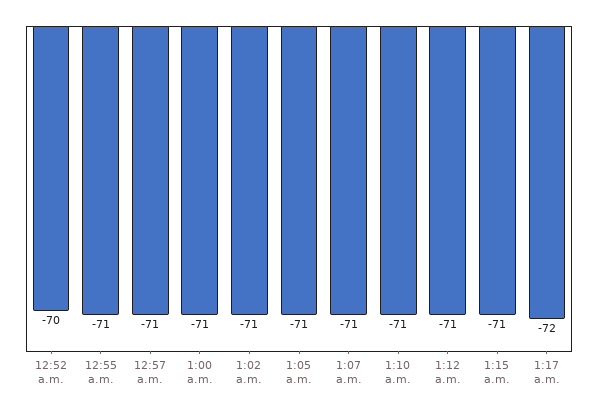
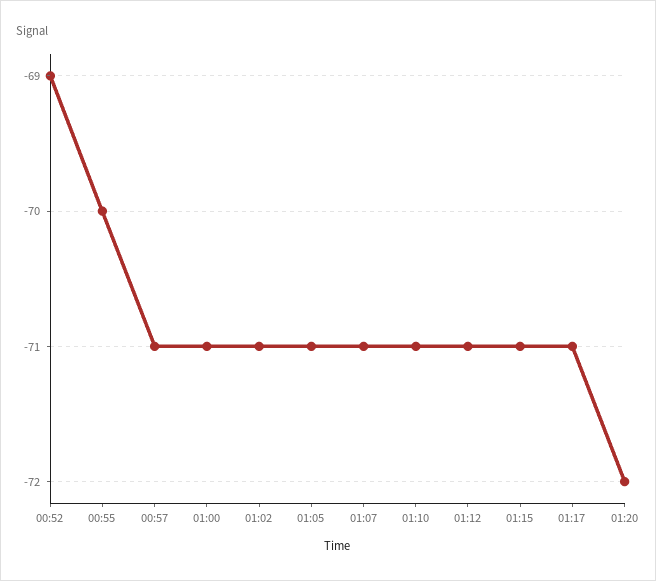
12:52 a.m.: -70 -> -69
12:55 a.m.: -71 -> -70
1:17 a.m.: -72 -> -71
01:20: none -> -72

